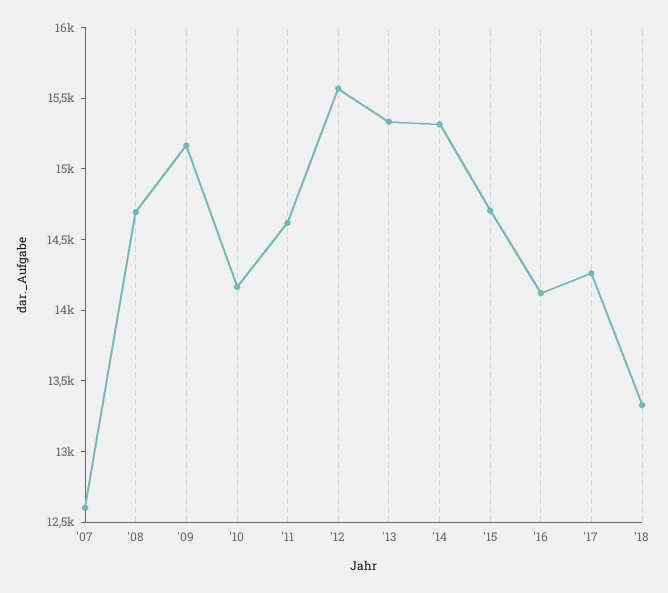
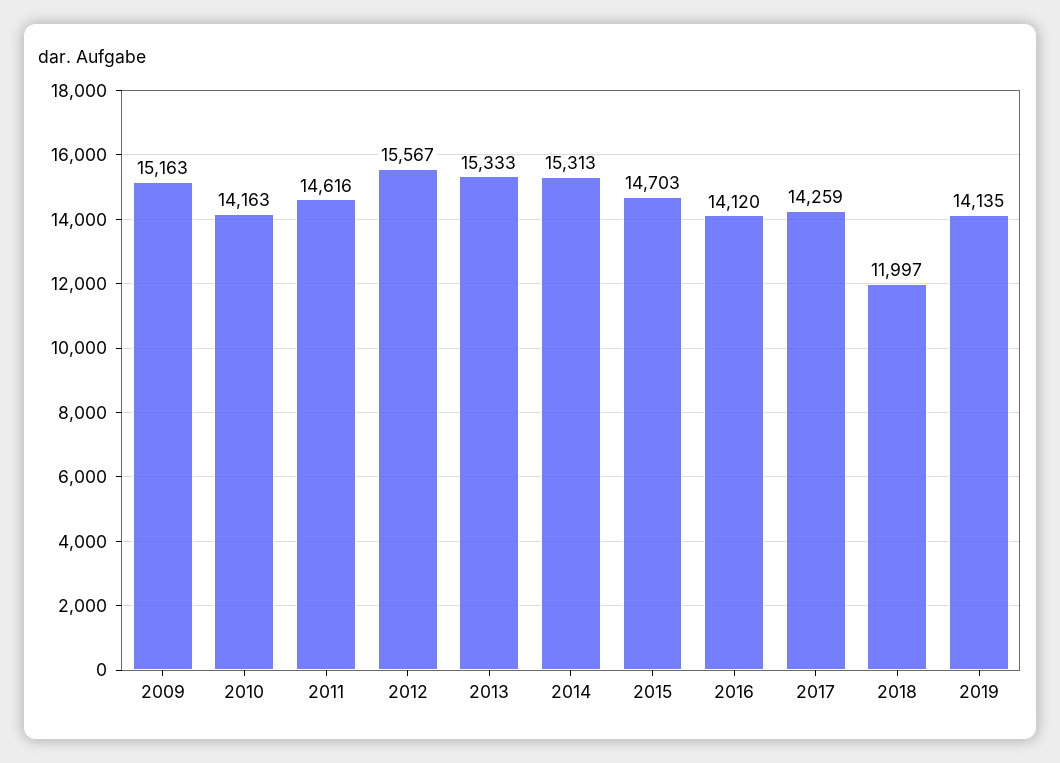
'07: 12600 -> none
'08: 14700 -> none
'18: 13300 -> 11997
2019: none -> 14135

